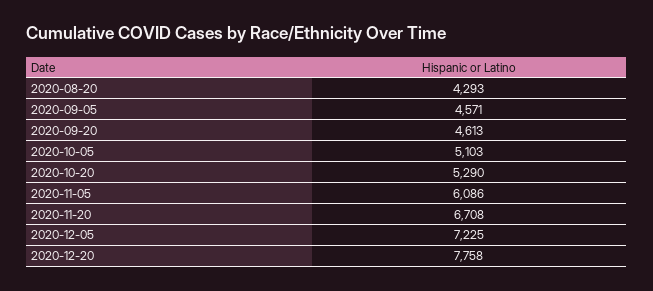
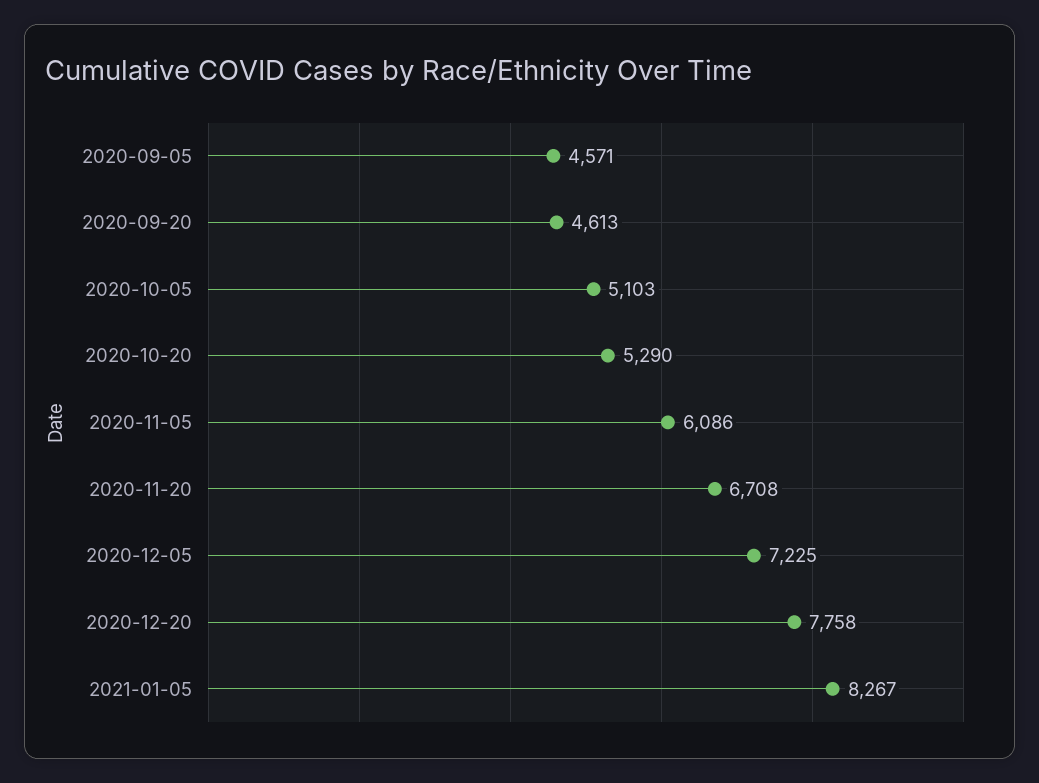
2020-08-20: 4293 -> none
2021-01-05: none -> 8267

